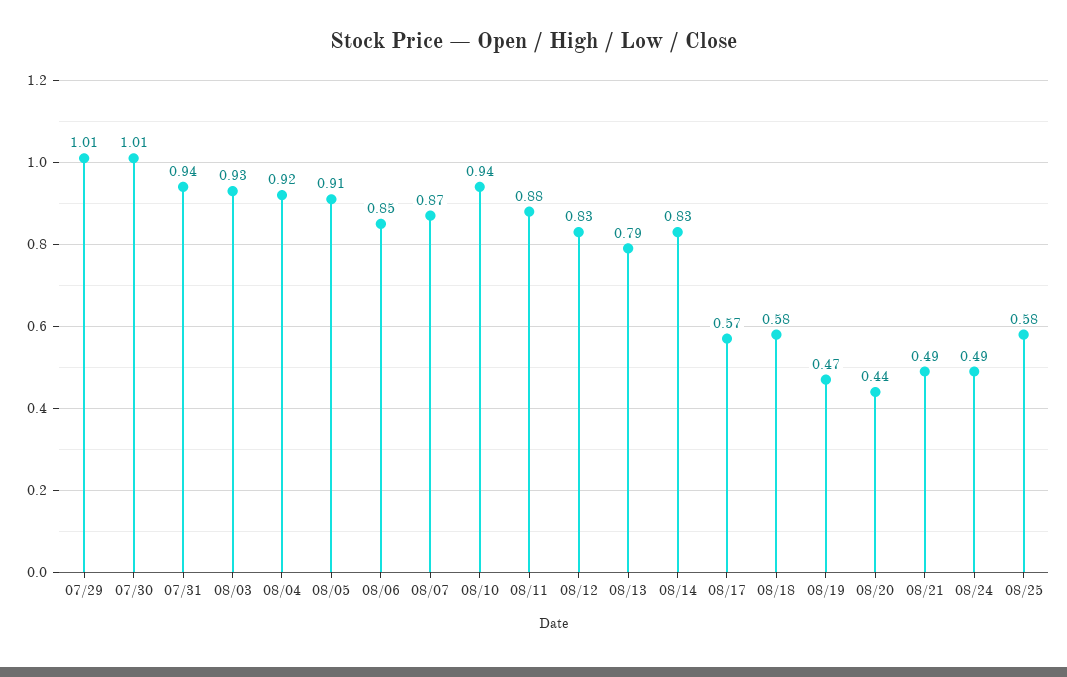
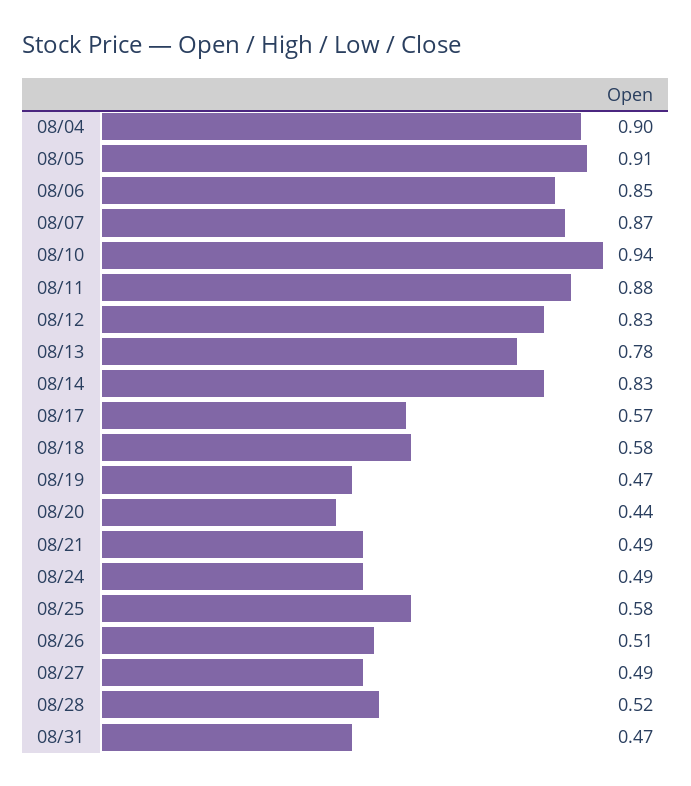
07/29: 1.01 -> none
07/30: 1.01 -> none
07/31: 0.94 -> none
08/03: 0.93 -> none
08/04: 0.92 -> 0.9
08/13: 0.79 -> 0.78
08/26: none -> 0.51
08/27: none -> 0.49
08/28: none -> 0.52
08/31: none -> 0.47

